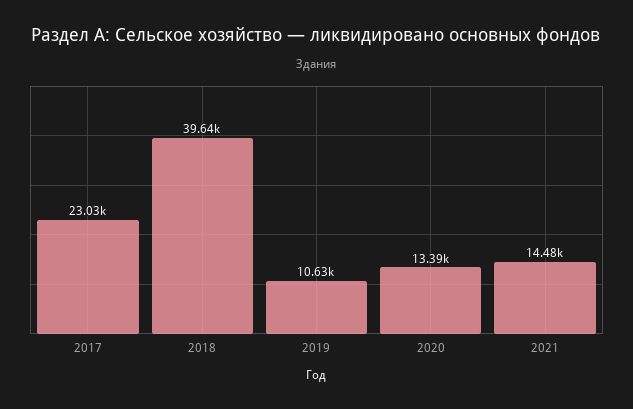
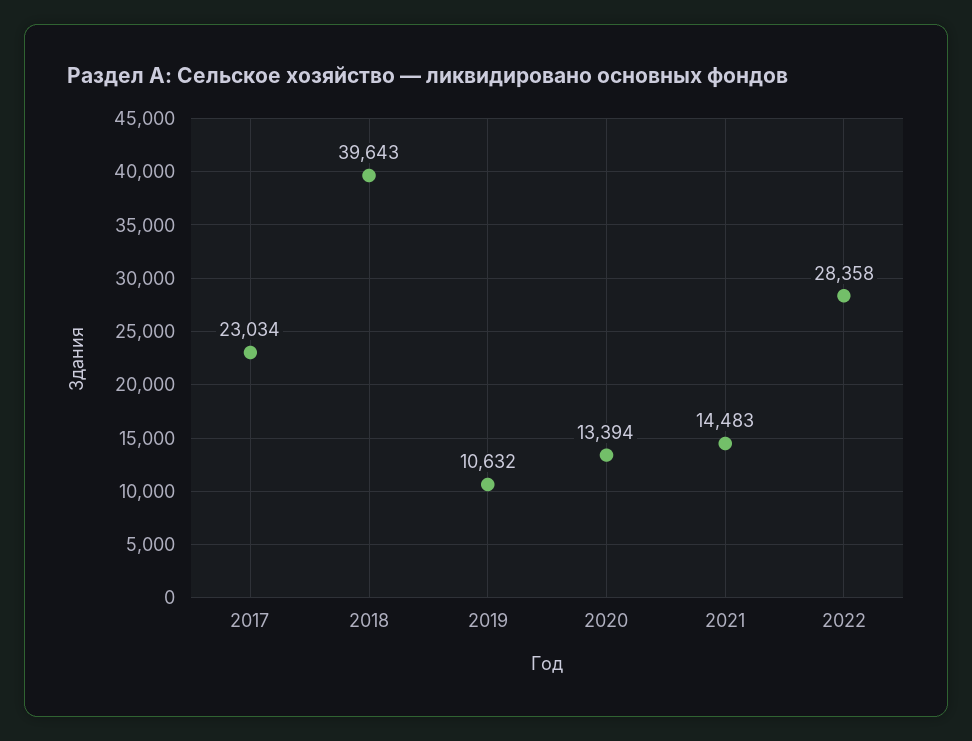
2022: none -> 28358

